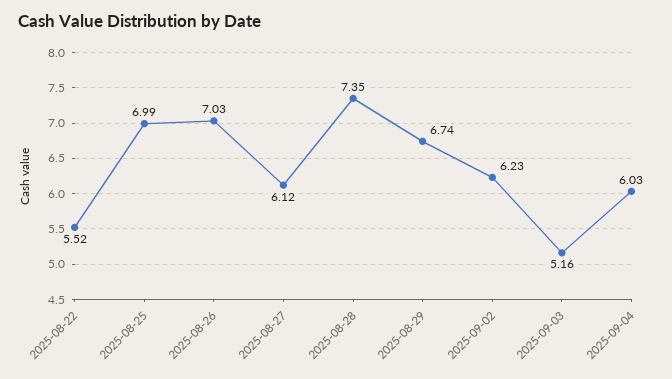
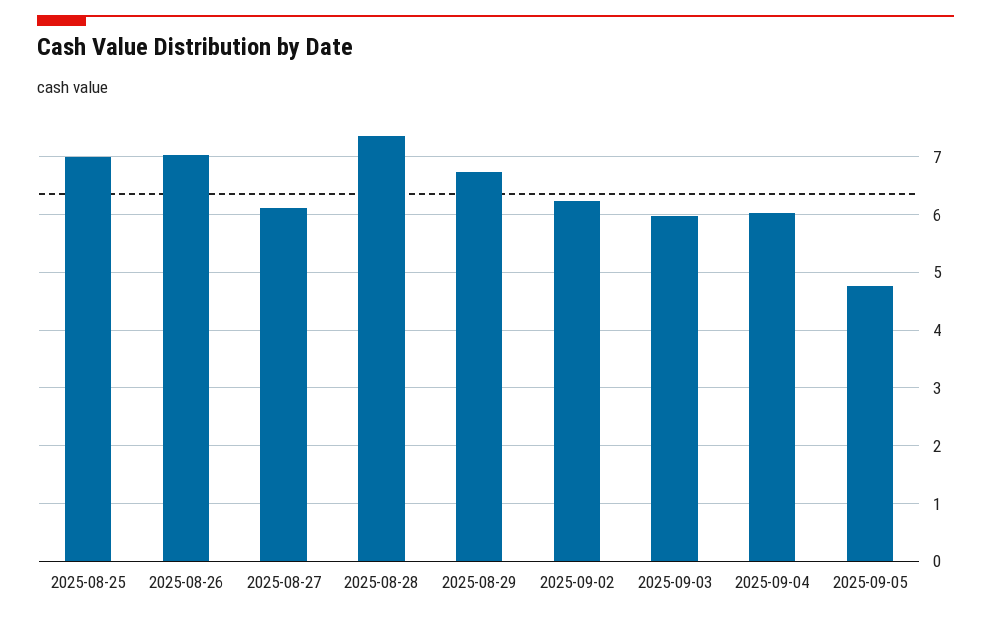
2025-08-22: 5.52 -> none
2025-09-03: 5.16 -> 6
2025-09-05: none -> 4.8

